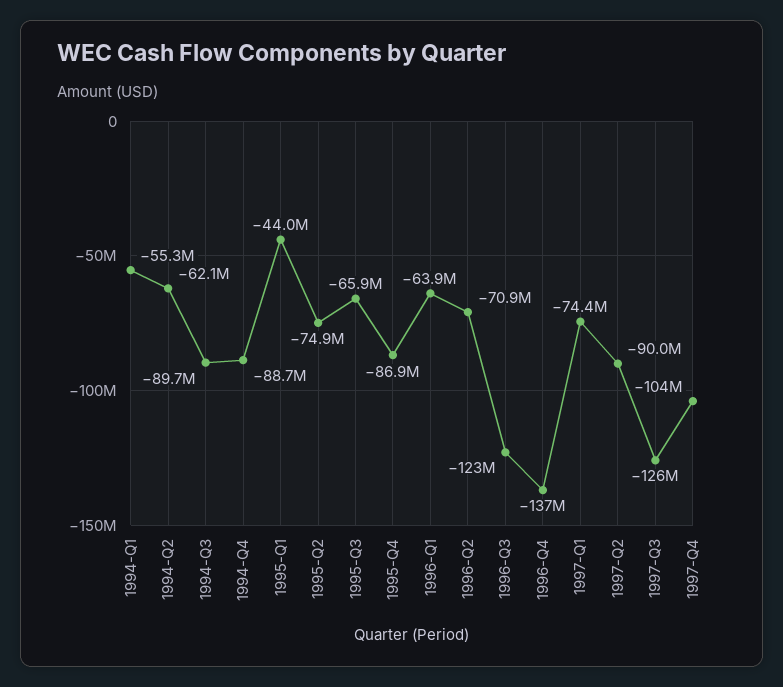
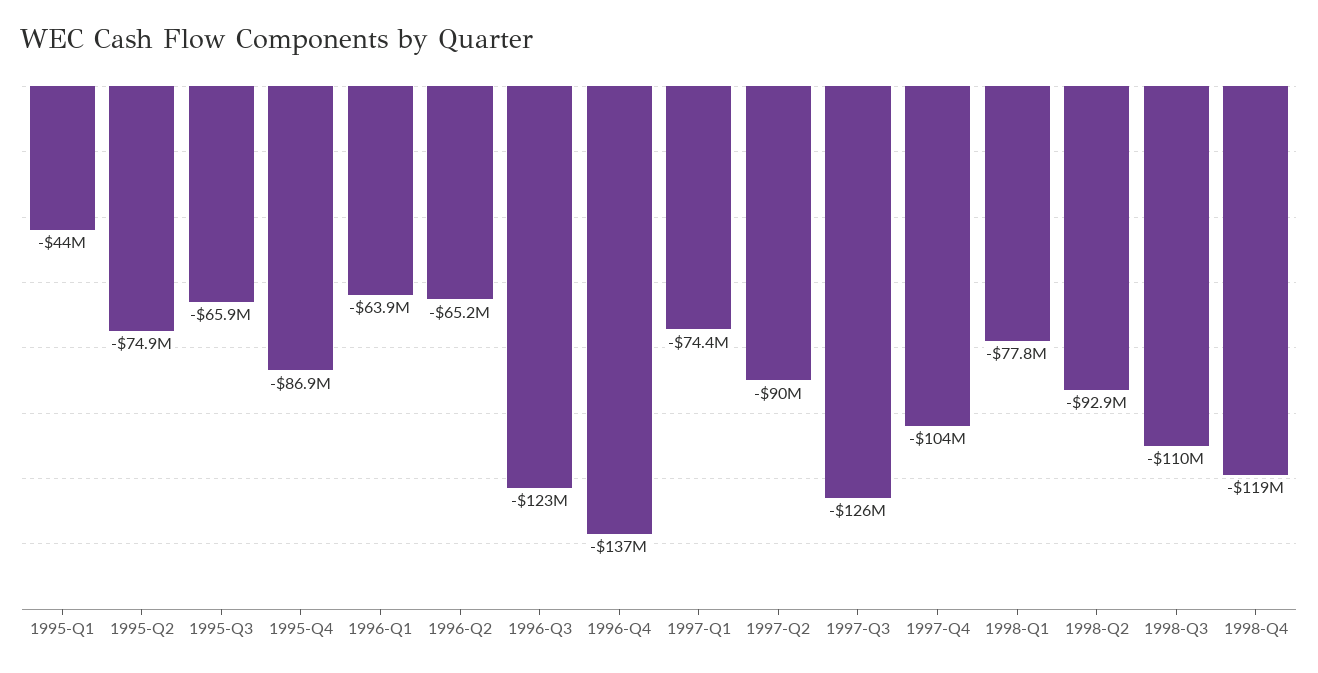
1994-Q1: -55300000 -> none
1994-Q2: -62100000 -> none
1994-Q3: -89700000 -> none
1994-Q4: -88700000 -> none
1996-Q2: -70900000 -> -65200000
1998-Q1: none -> -77800000
1998-Q2: none -> -92900000
1998-Q3: none -> -110000000
1998-Q4: none -> -119000000

